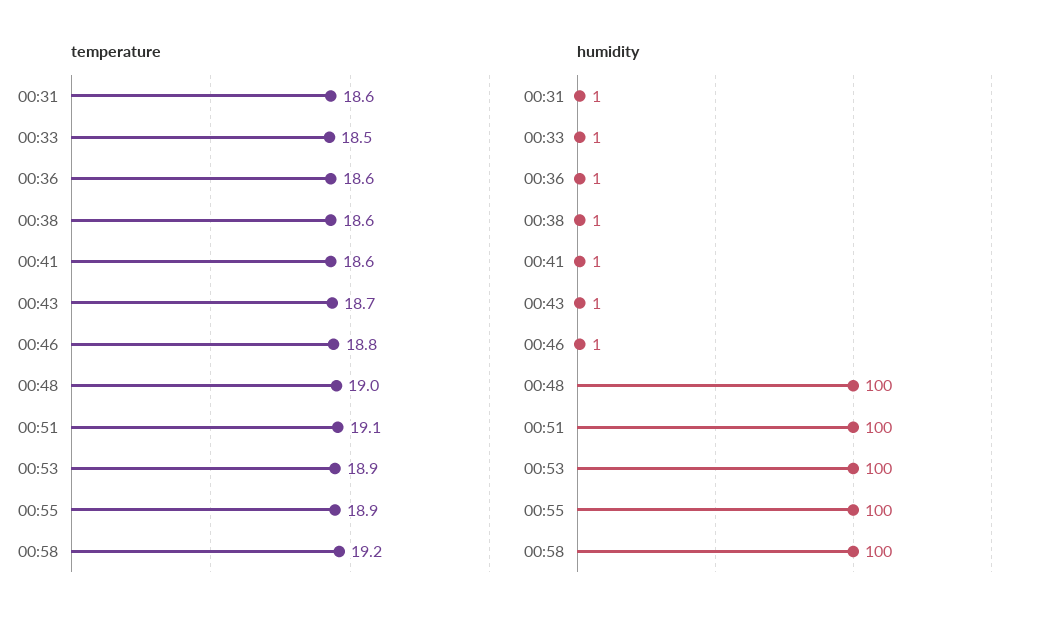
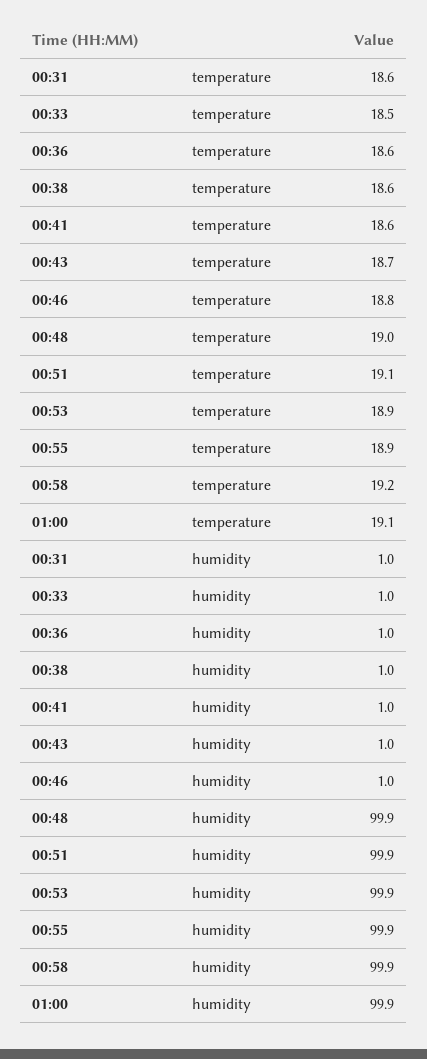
temperature, 01:00: none -> 19.1
humidity, 01:00: none -> 99.9

